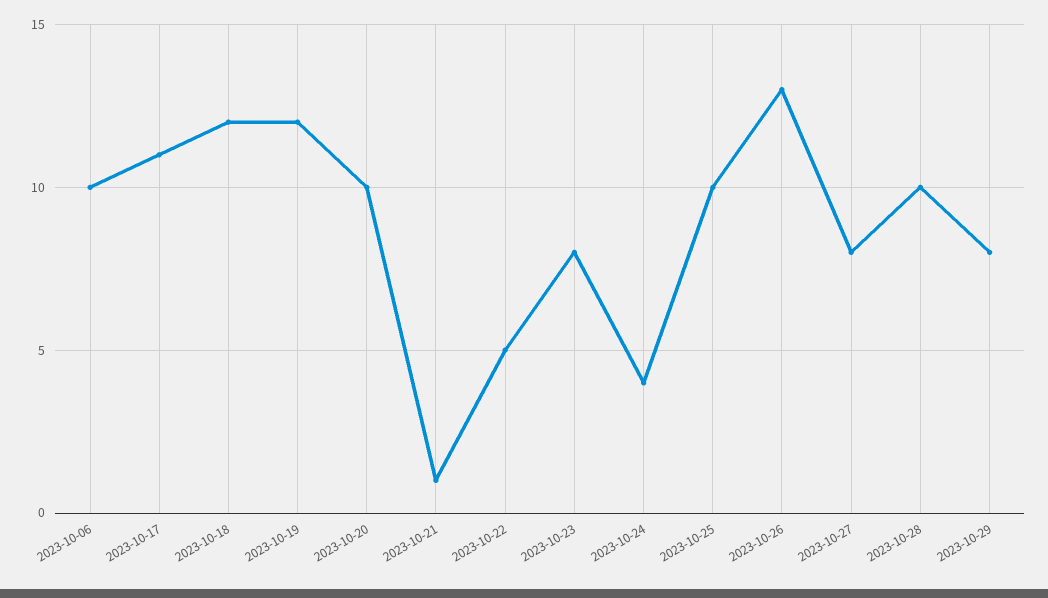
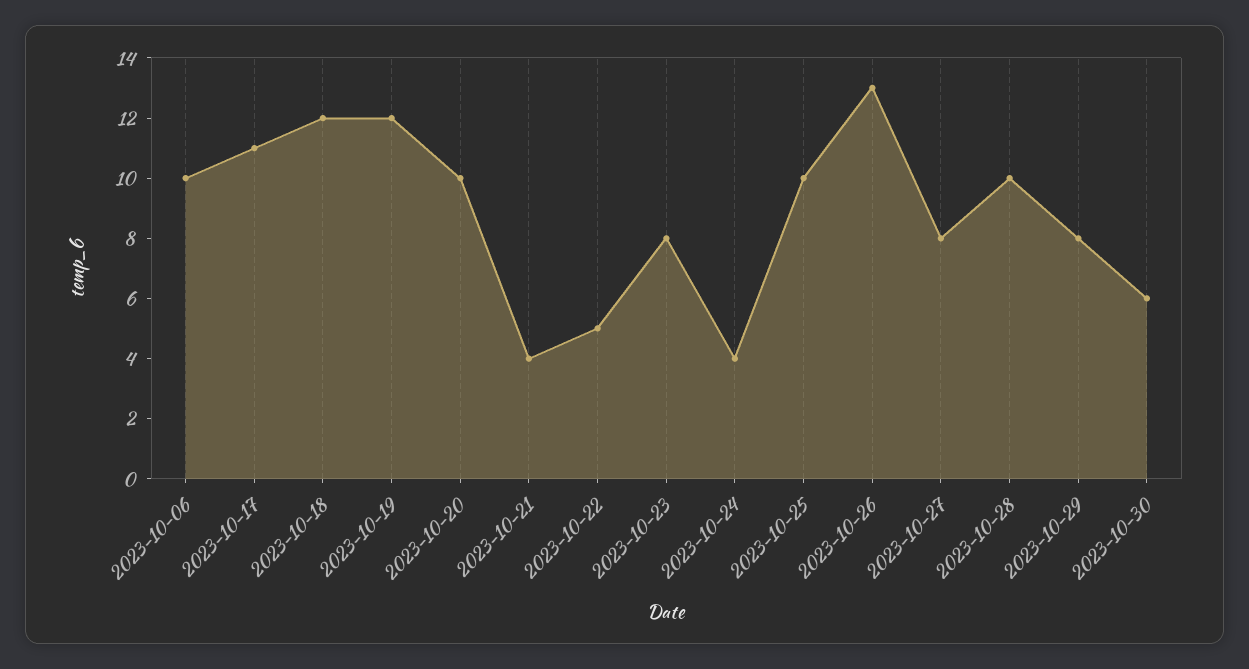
2023-10-21: 1 -> 4
2023-10-30: none -> 6

